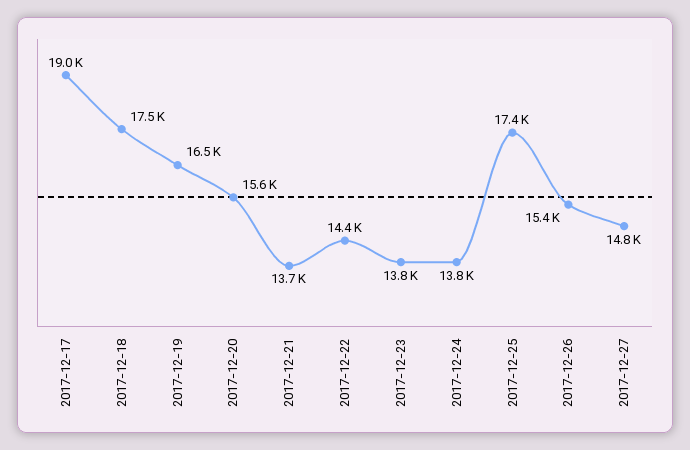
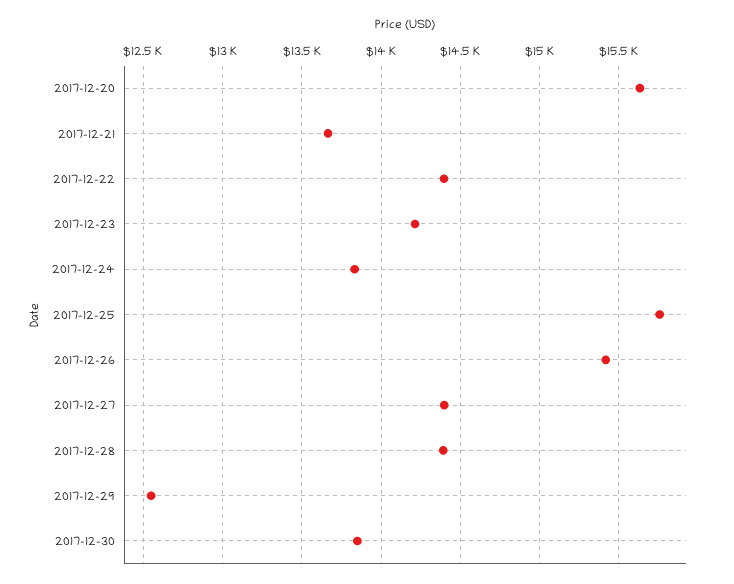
2017-12-17: 19000 -> none
2017-12-18: 17500 -> none
2017-12-19: 16500 -> none
2017-12-23: 13800 -> 14200
2017-12-25: 17400 -> 15750
2017-12-27: 14800 -> 14400
2017-12-28: none -> 14400
2017-12-29: none -> 12550
2017-12-30: none -> 13850

